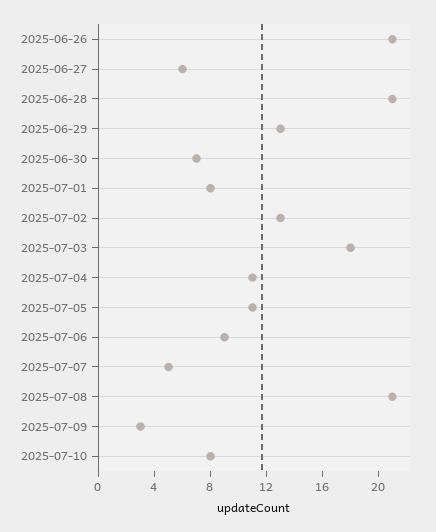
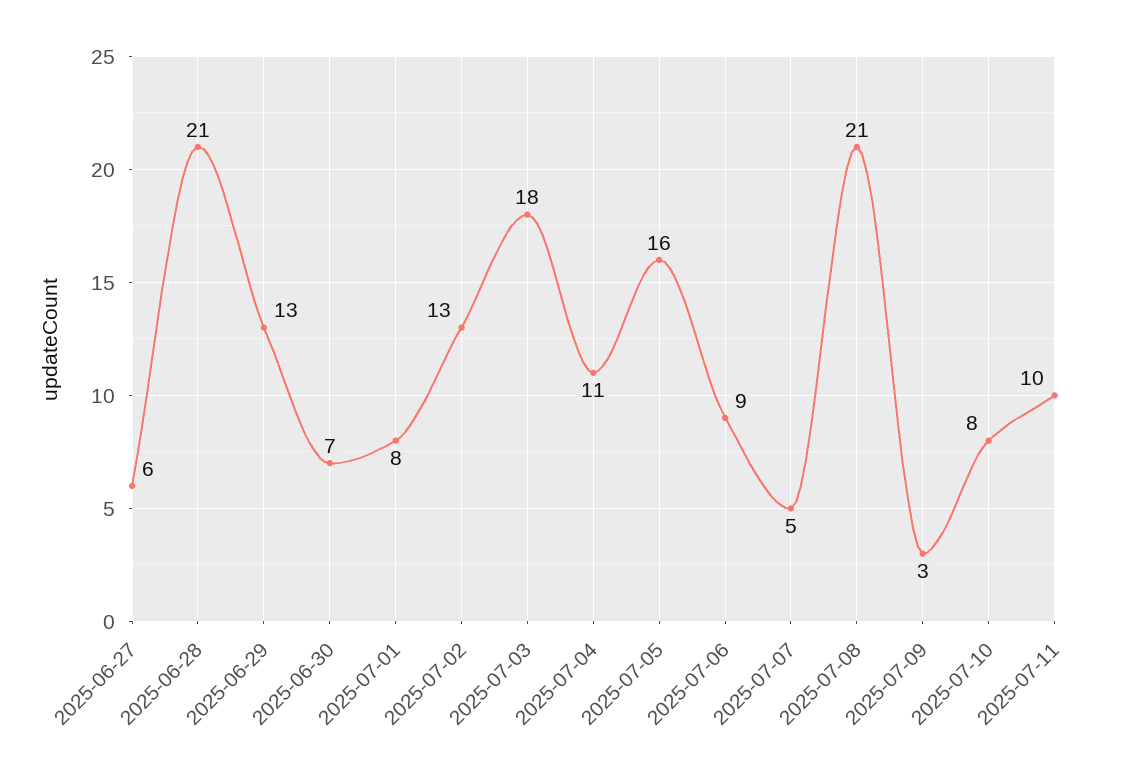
2025-06-26: 21 -> none
2025-07-05: 11 -> 16
2025-07-11: none -> 10

